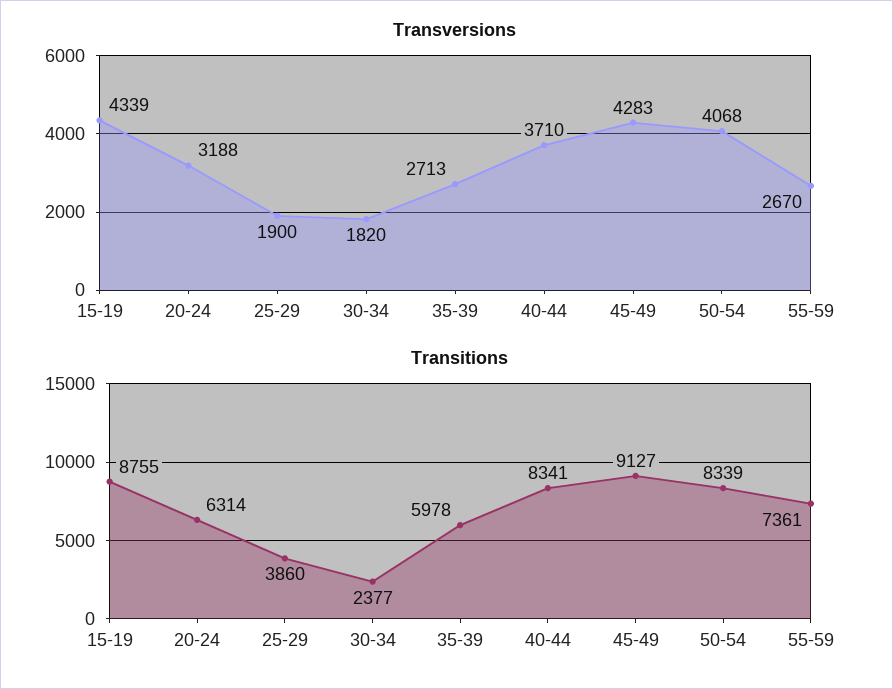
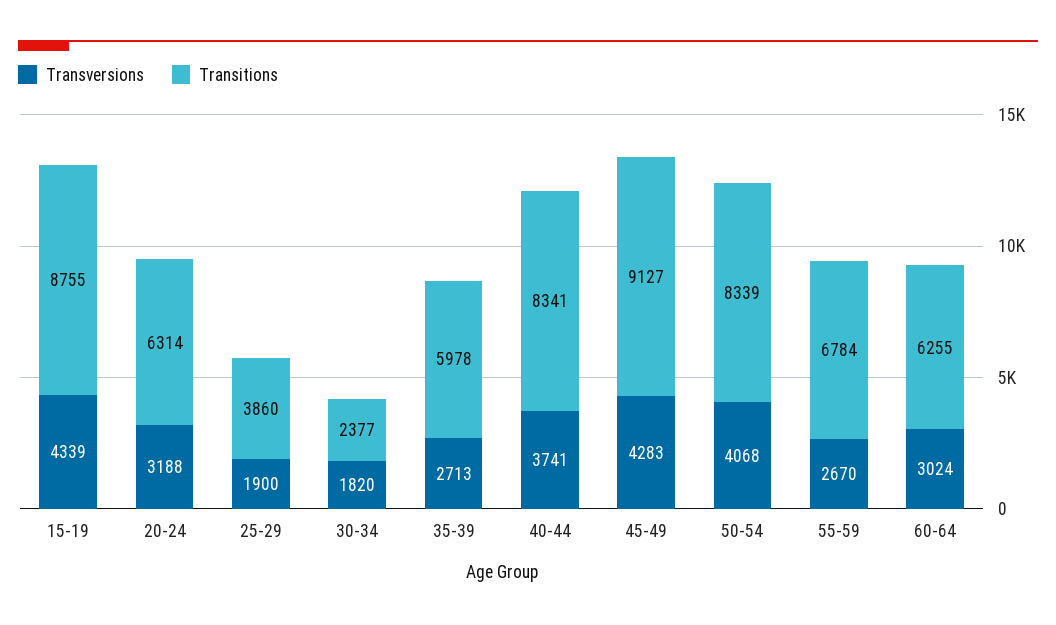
Transversions, 40-44: 3710 -> 3741
Transitions, 55-59: 7361 -> 6784
Transversions, 60-64: none -> 3024
Transitions, 60-64: none -> 6255

